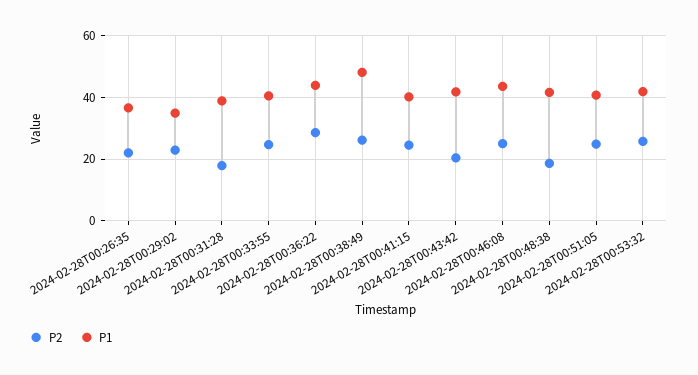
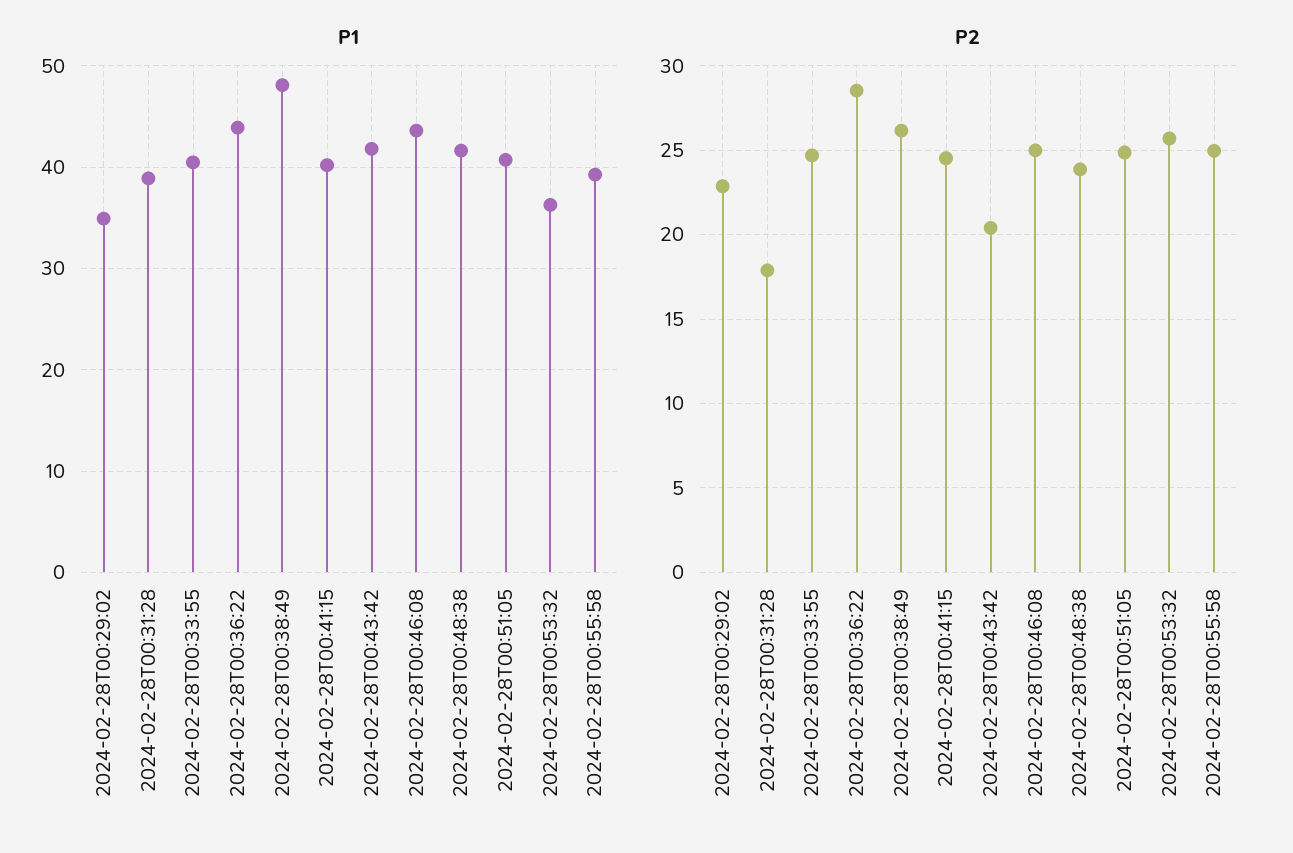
P2, 2024-02-28T00:26:35: 22 -> none
P1, 2024-02-28T00:26:35: 36 -> none
P2, 2024-02-28T00:48:38: 18 -> 24
P1, 2024-02-28T00:53:32: 42 -> 36
P1, 2024-02-28T00:55:58: none -> 39
P2, 2024-02-28T00:55:58: none -> 25

